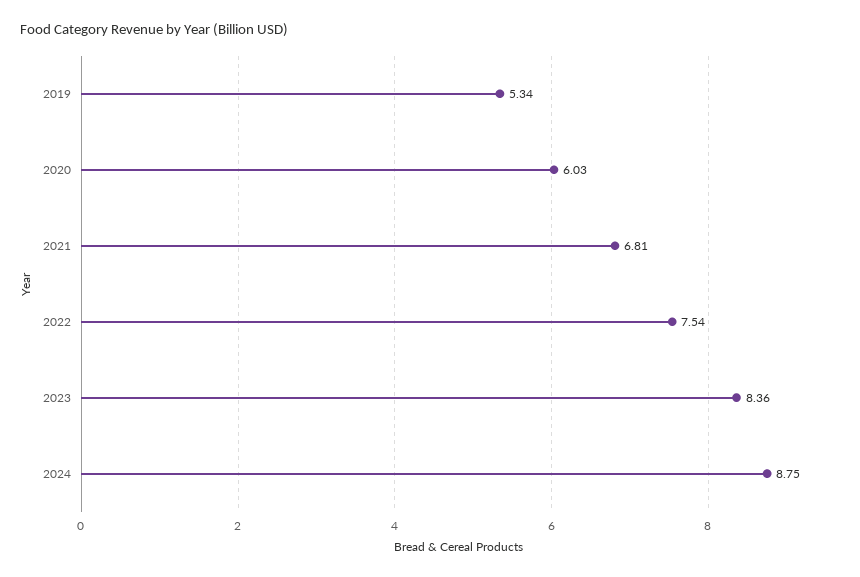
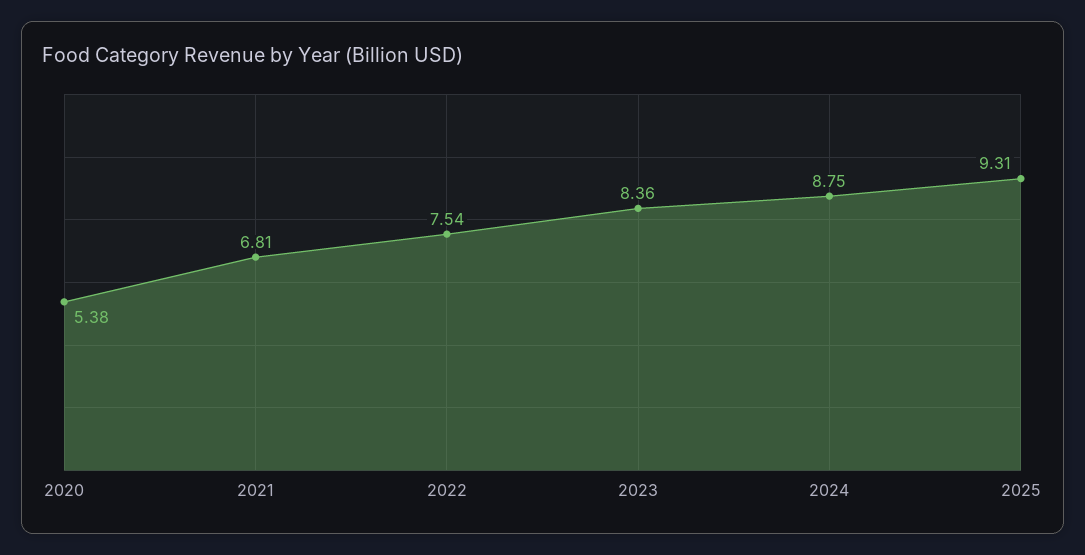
2019: 5.34 -> none
2020: 6.03 -> 5.38
2025: none -> 9.31

